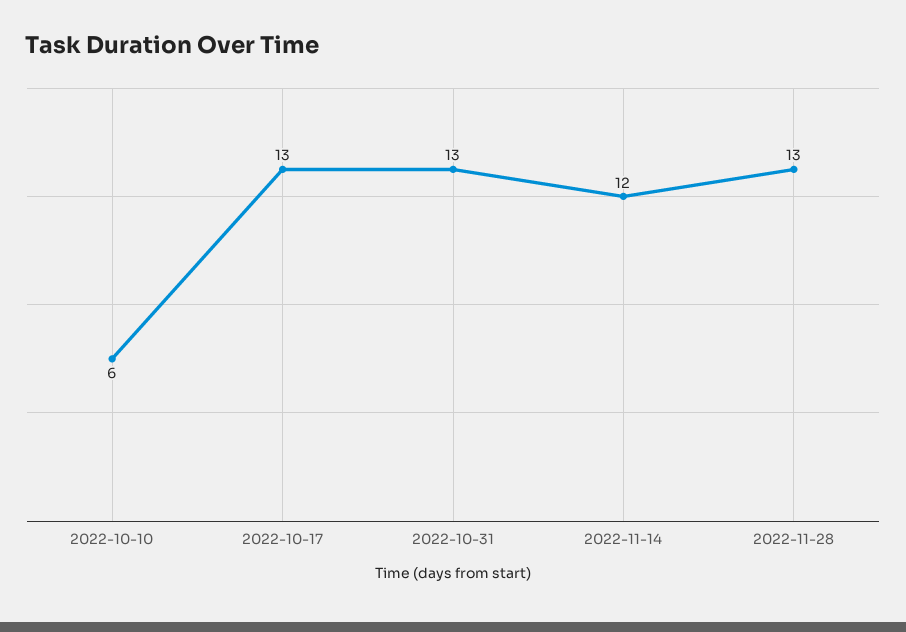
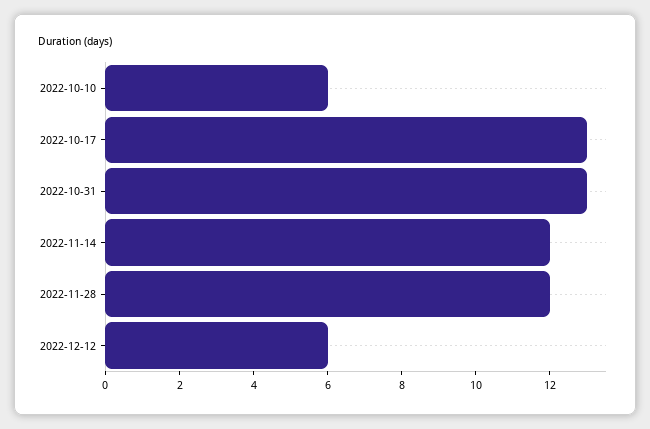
2022-11-28: 13 -> 12
2022-12-12: none -> 6

